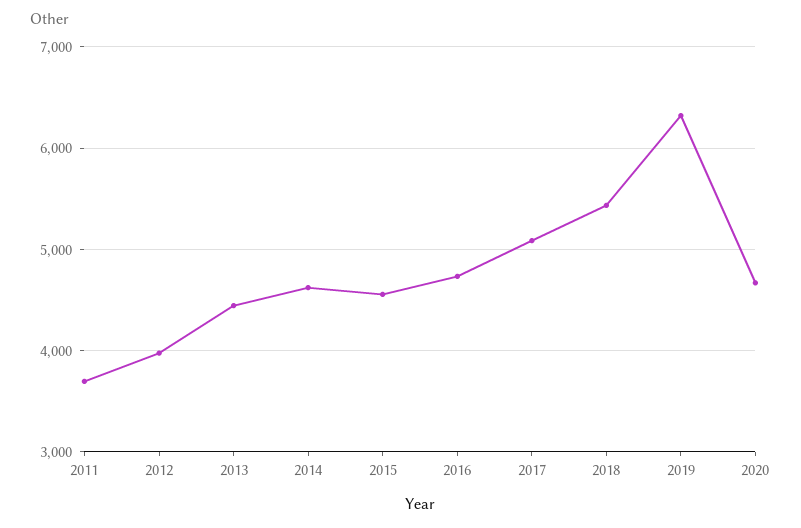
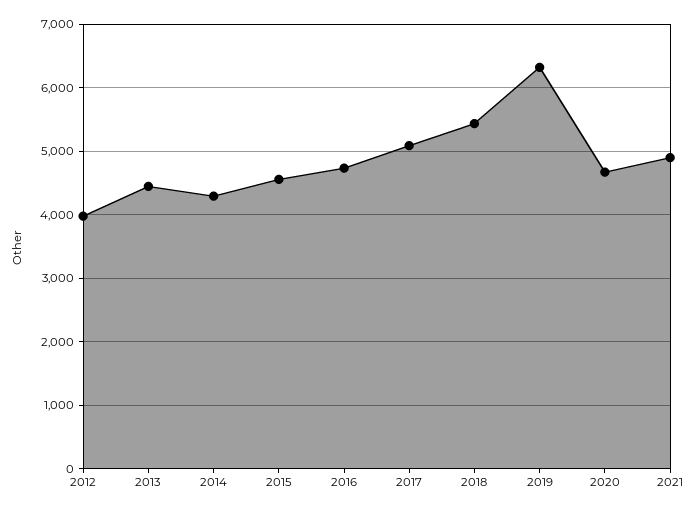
2011: 3700 -> none
2014: 4600 -> 4300
2021: none -> 4900

